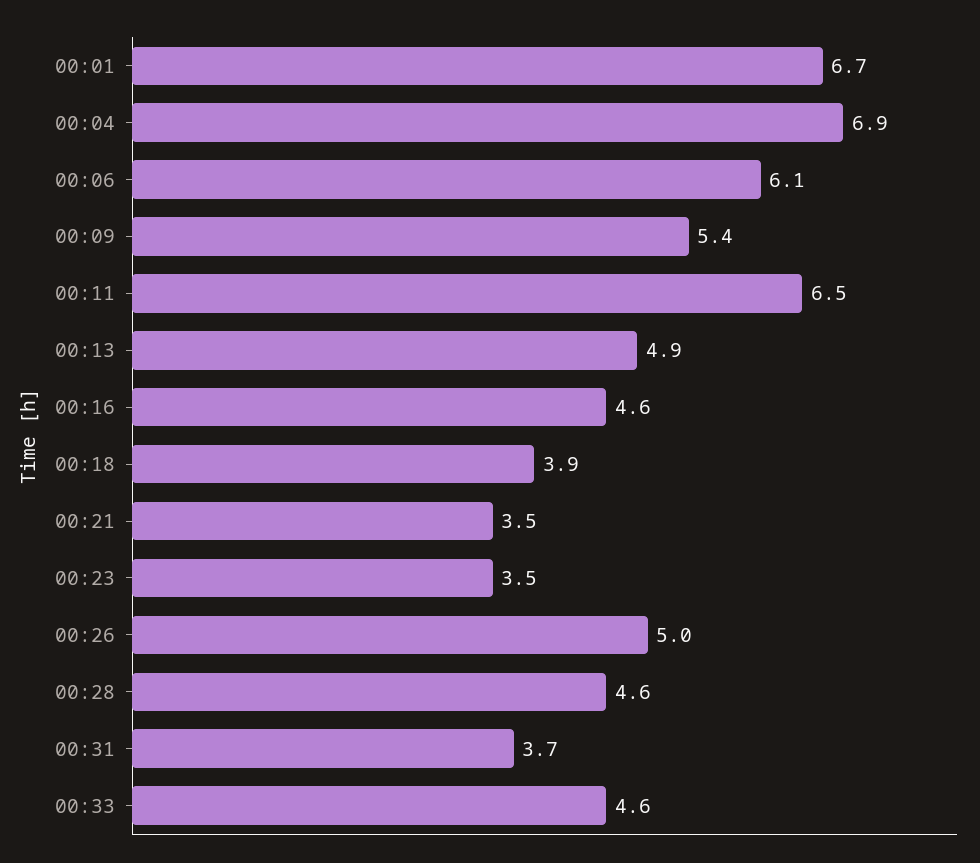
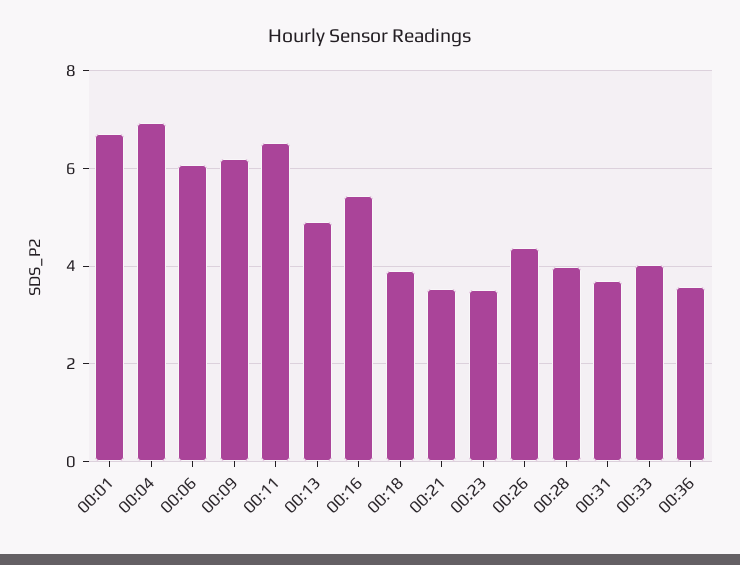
00:09: 5.4 -> 6.2
00:16: 4.6 -> 5.4
00:26: 5 -> 4.4
00:28: 4.6 -> 4
00:33: 4.6 -> 4
00:36: none -> 3.6

